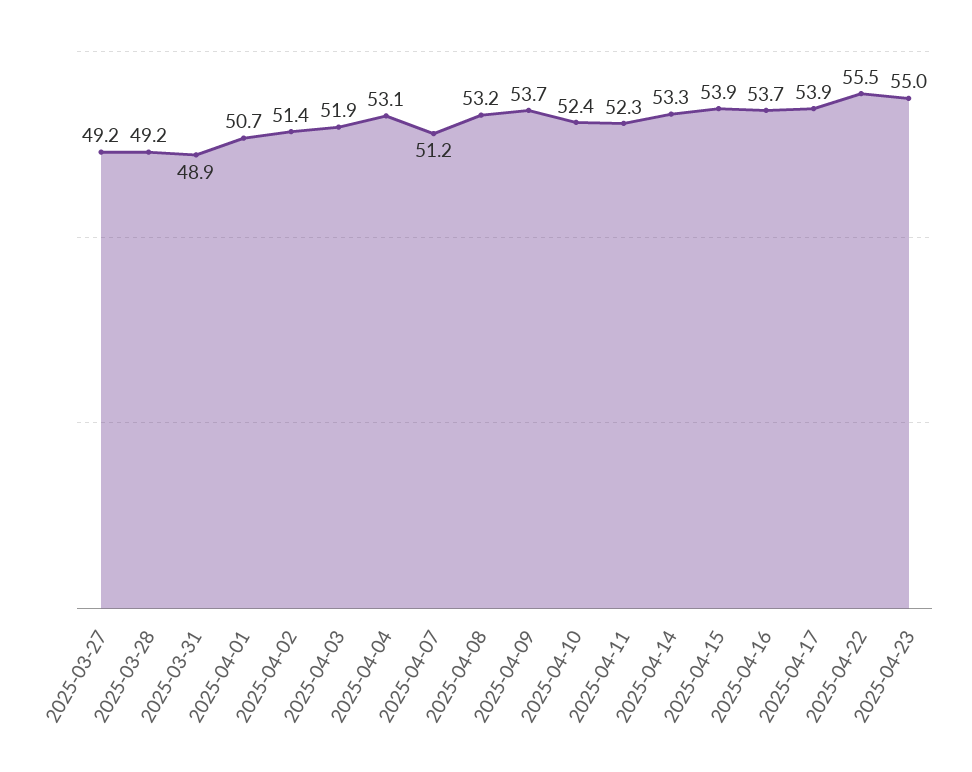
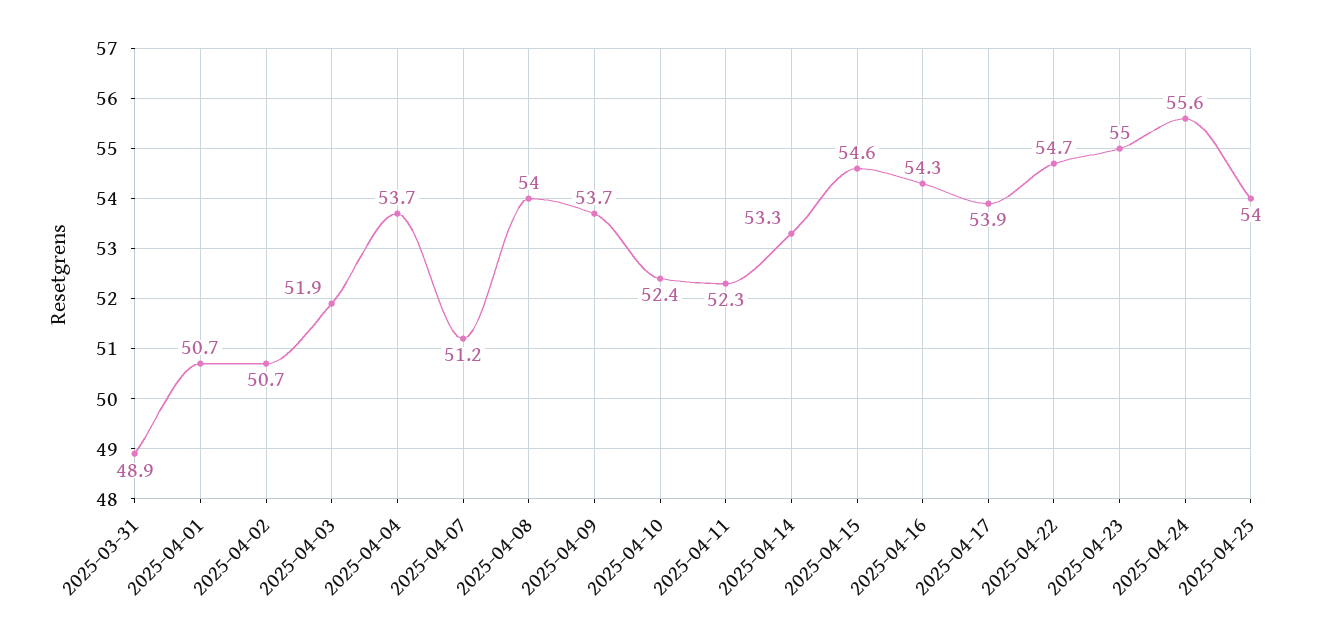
2025-03-27: 49.2 -> none
2025-03-28: 49.2 -> none
2025-04-02: 51.4 -> 50.7
2025-04-04: 53.1 -> 53.7
2025-04-08: 53.2 -> 54
2025-04-15: 53.9 -> 54.6
2025-04-16: 53.7 -> 54.3
2025-04-22: 55.5 -> 54.7
2025-04-24: none -> 55.6
2025-04-25: none -> 54

